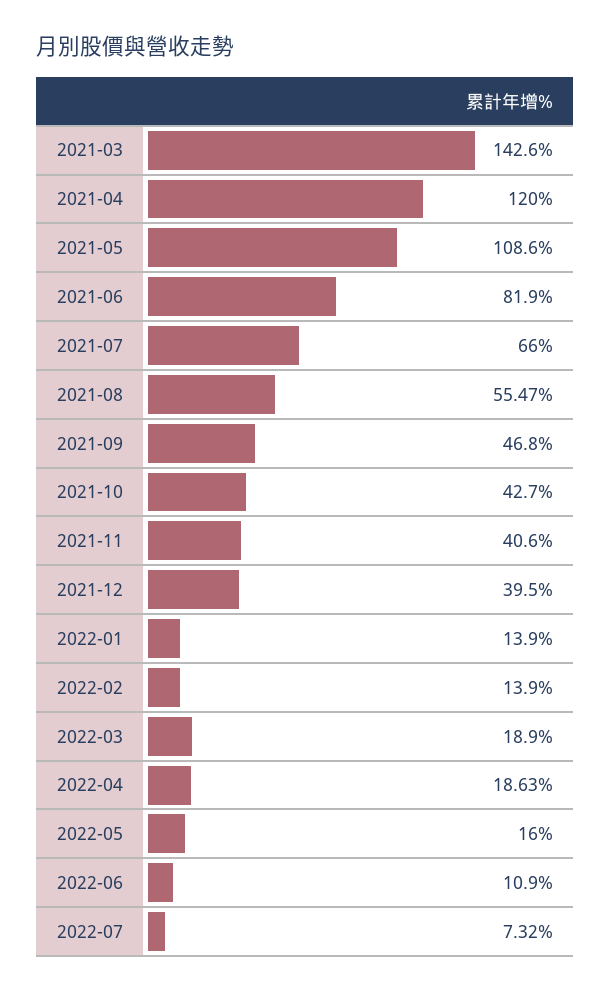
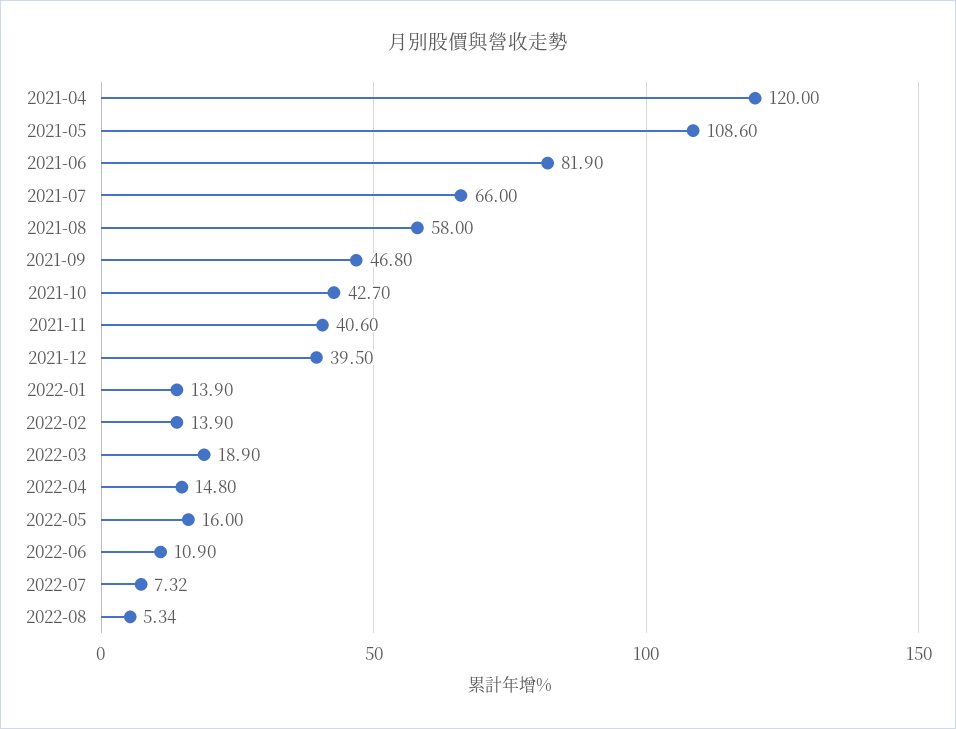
2021-03: 142.6 -> none
2021-08: 55.47 -> 58
2022-04: 18.63 -> 14.8
2022-08: none -> 5.34

